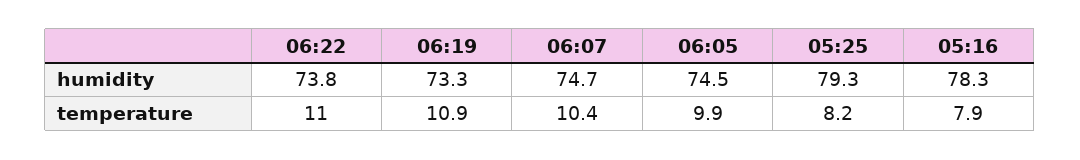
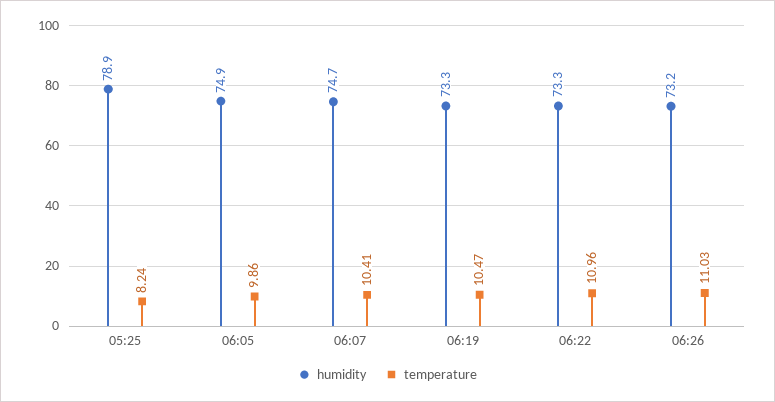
humidity, 06:22: 73.8 -> 73.3
humidity, 06:05: 74.5 -> 74.9
humidity, 05:25: 79.3 -> 78.9
humidity, 05:16: 78.3 -> none
temperature, 06:19: 10.9 -> 10.47
temperature, 05:16: 7.9 -> none
humidity, 06:26: none -> 73.2
temperature, 06:26: none -> 11.03

